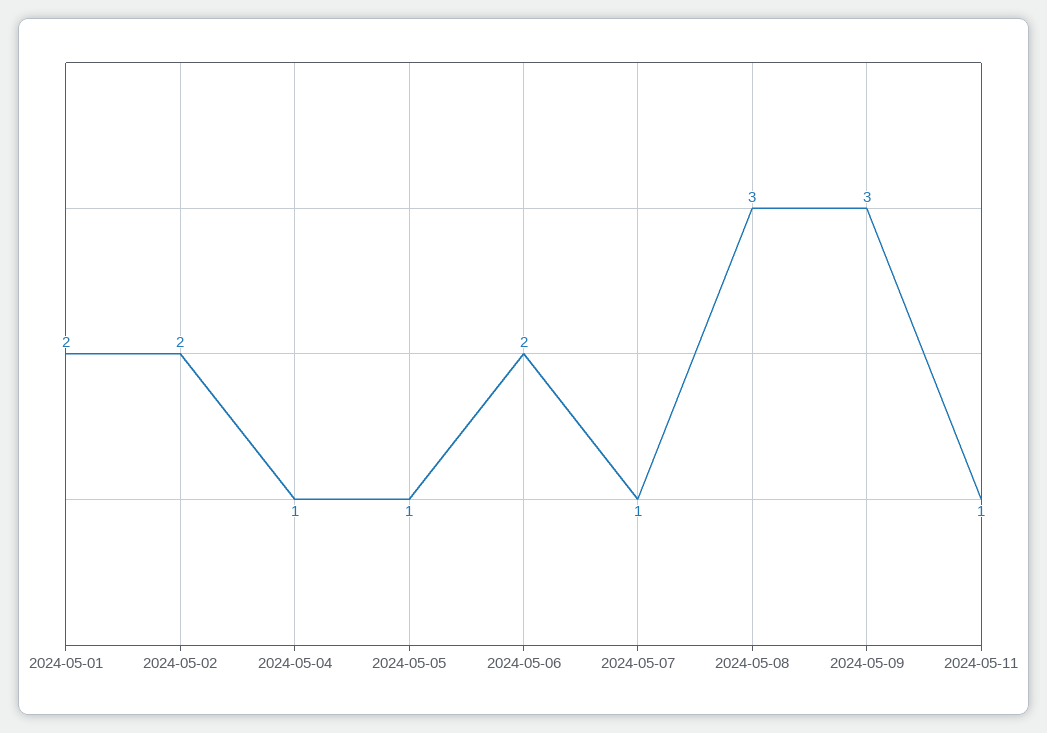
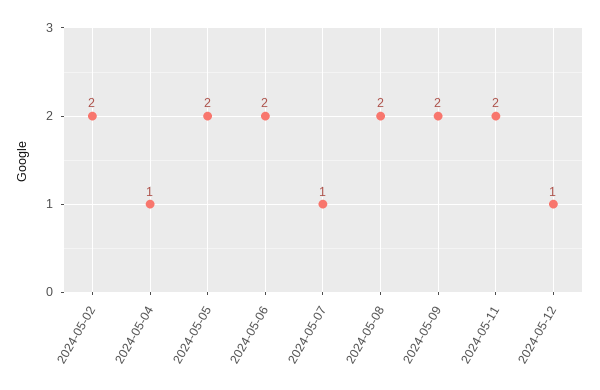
2024-05-01: 2 -> none
2024-05-05: 1 -> 2
2024-05-08: 3 -> 2
2024-05-09: 3 -> 2
2024-05-11: 1 -> 2
2024-05-12: none -> 1

